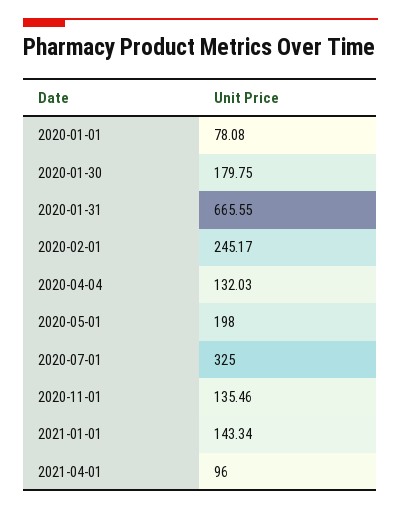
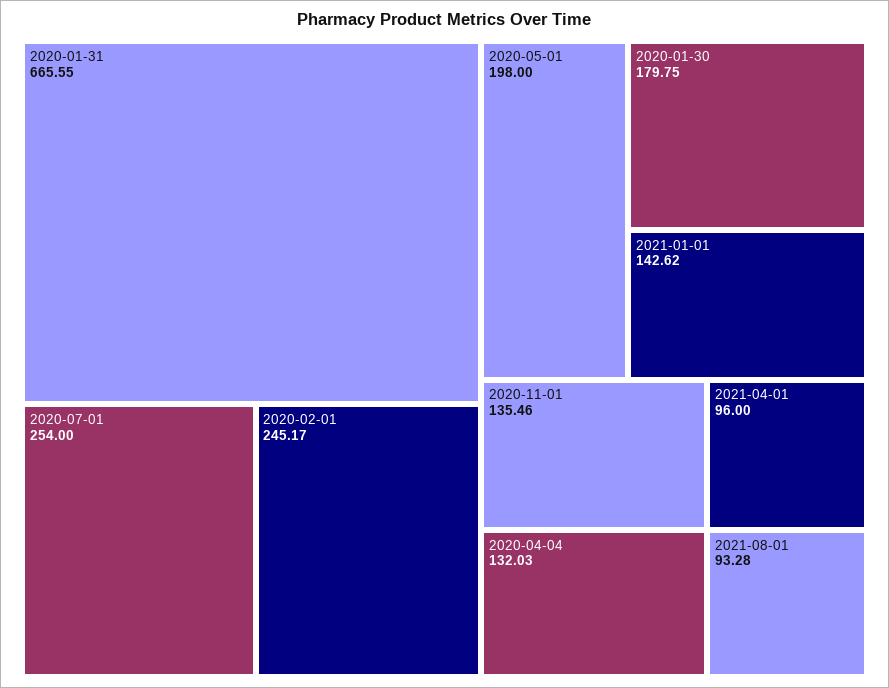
2020-01-01: 78.08 -> none
2020-07-01: 325 -> 254
2021-01-01: 143.34 -> 142.62
2021-08-01: none -> 93.28

